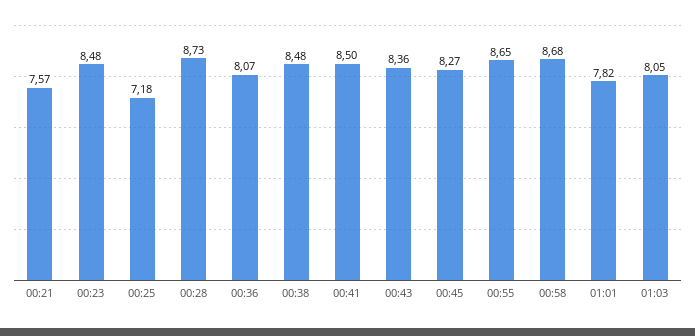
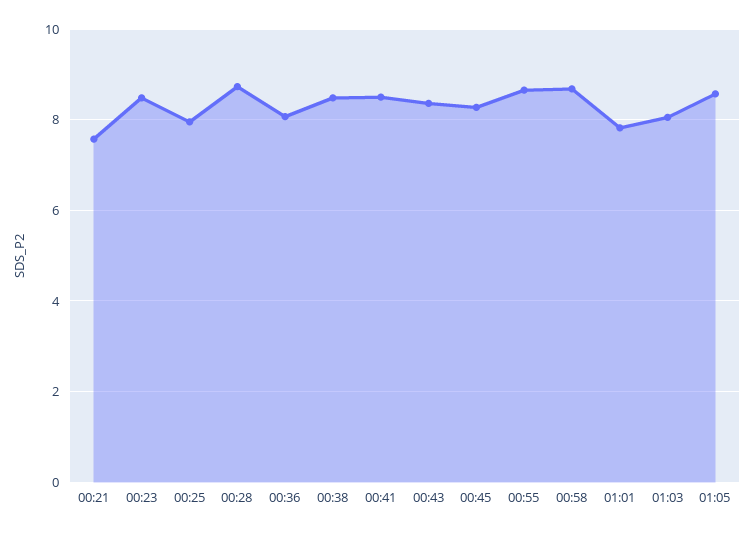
00:25: 7.18 -> 8
01:05: none -> 8.6

